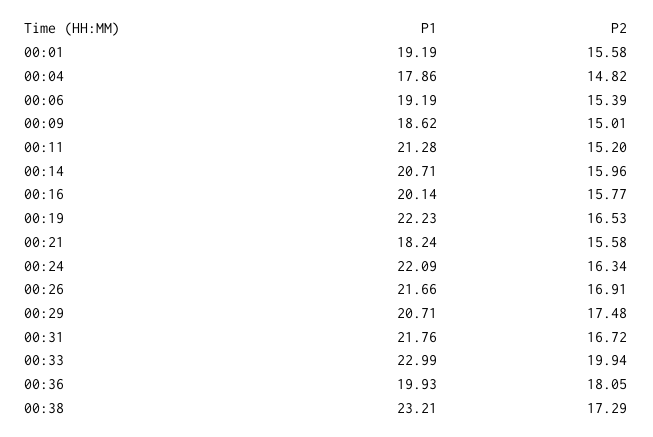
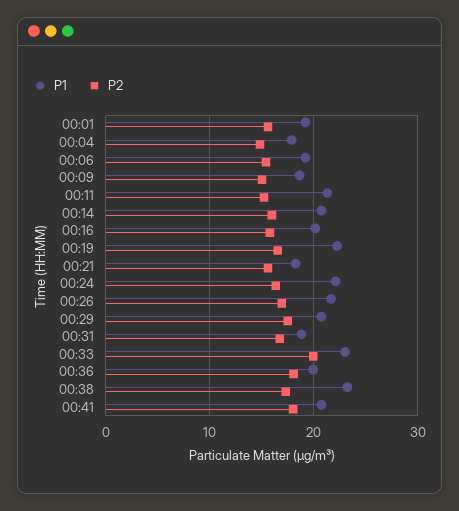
P1, 00:31: 21.76 -> 19
P1, 00:41: none -> 21
P2, 00:41: none -> 18

